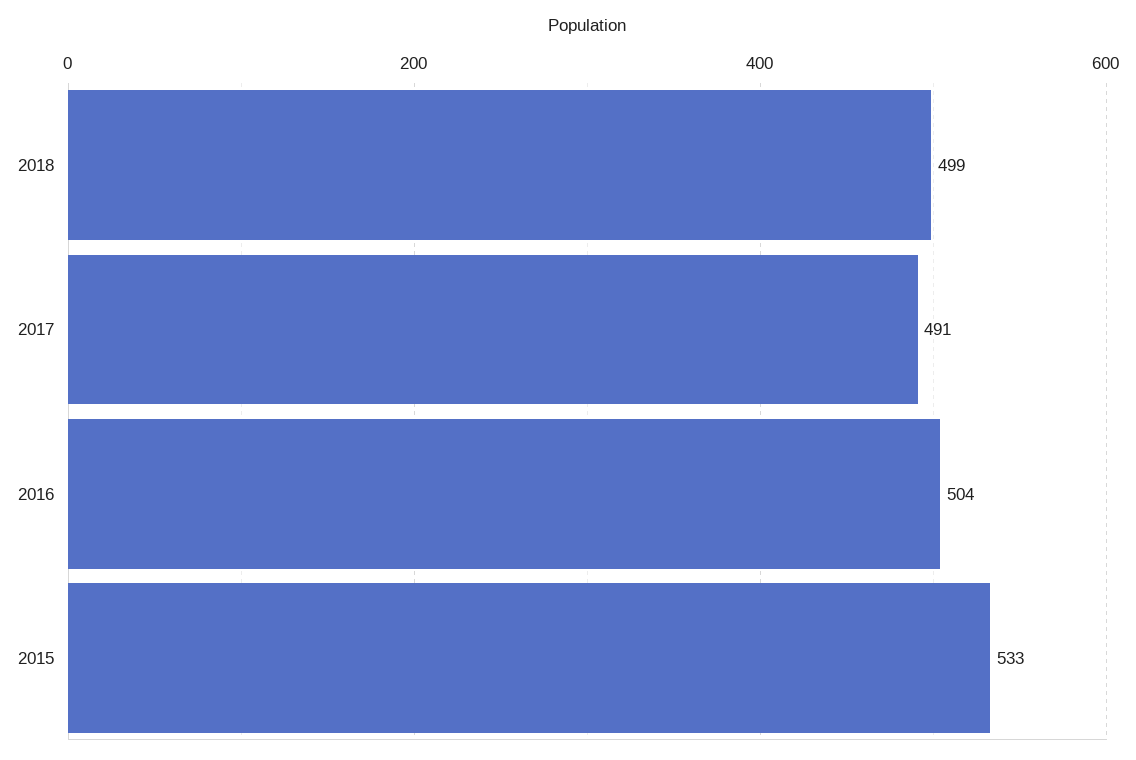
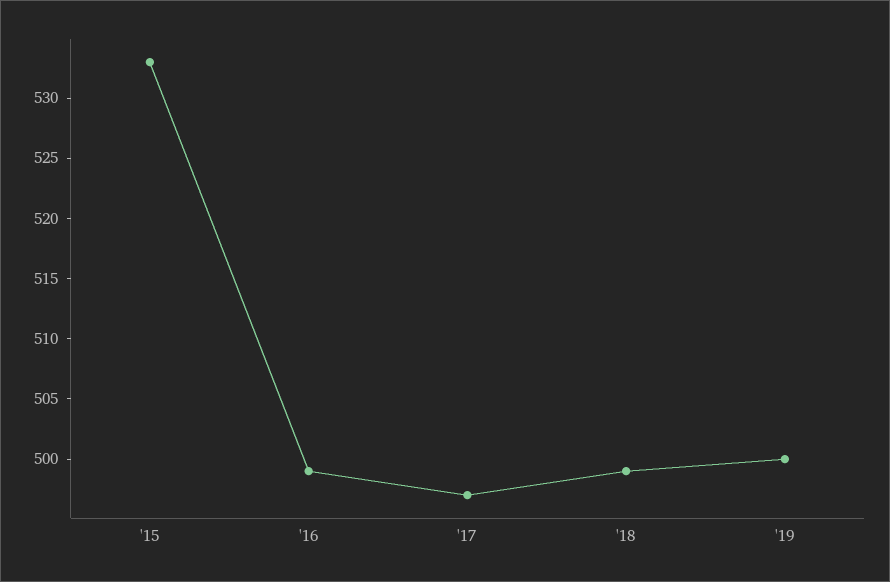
2017: 491 -> 497
2016: 504 -> 499
'19: none -> 500

